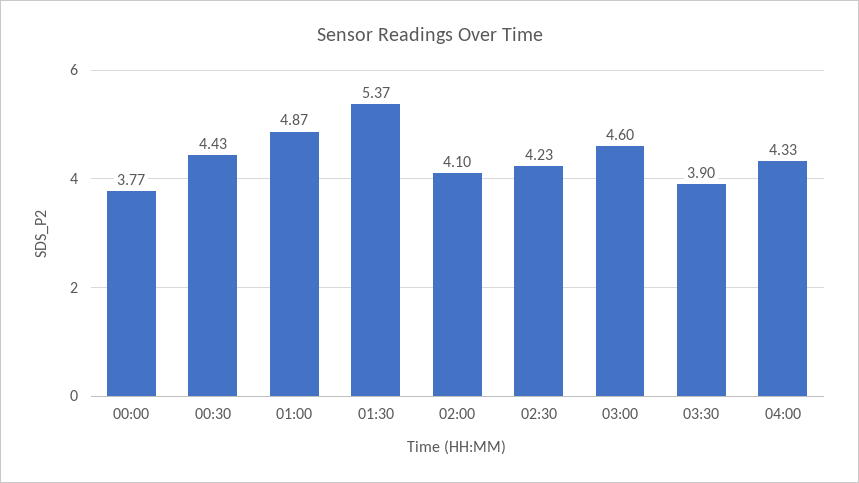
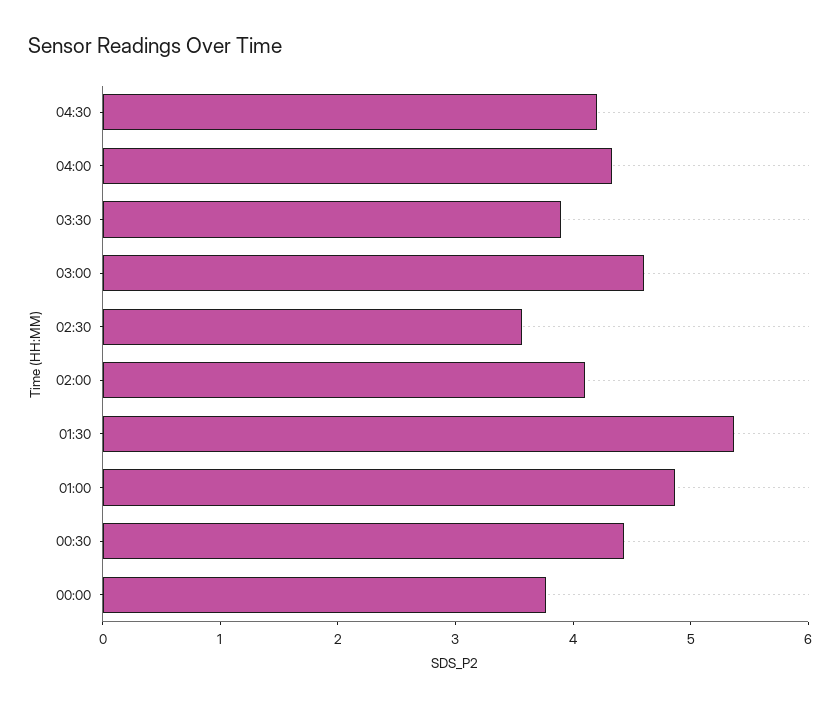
02:30: 4.23 -> 3.6
04:30: none -> 4.2

